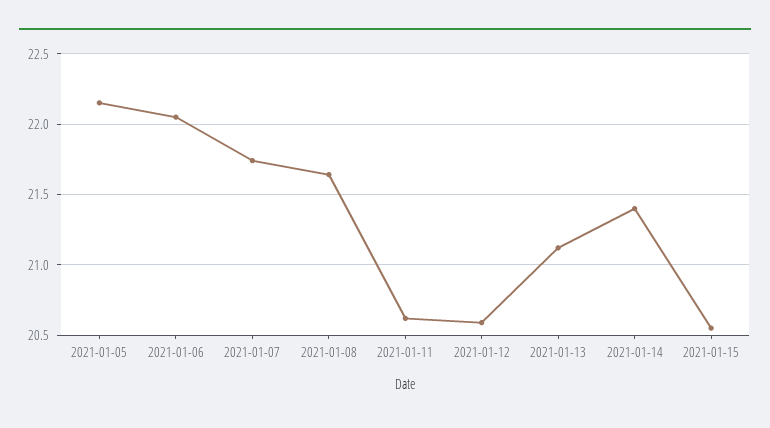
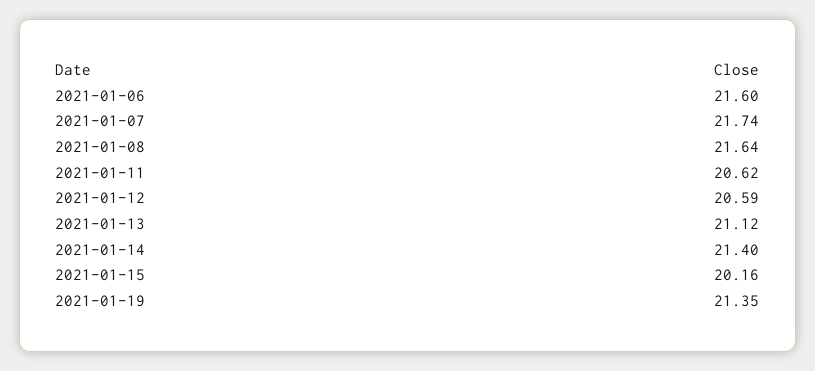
2021-01-05: 22.15 -> none
2021-01-06: 22.05 -> 21.6
2021-01-15: 20.55 -> 20.16
2021-01-19: none -> 21.35

